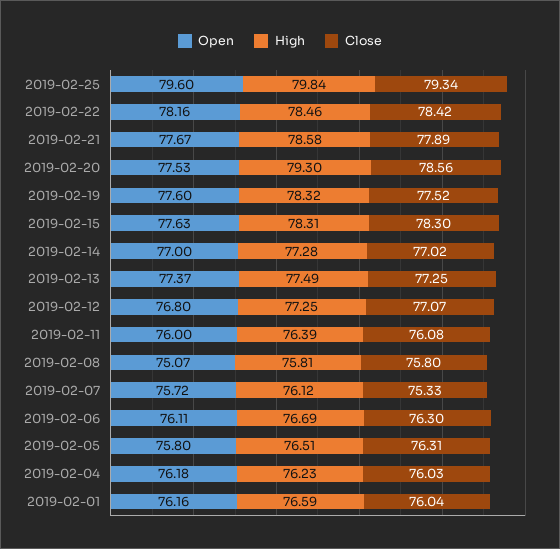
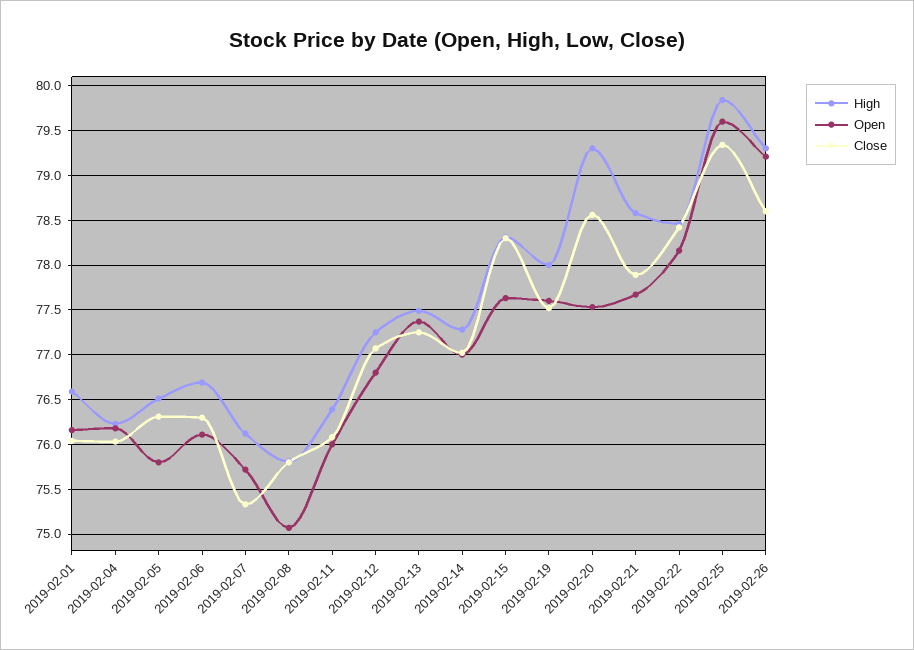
High, 2019-02-19: 78.32 -> 78
High, 2019-02-26: none -> 79.3
Open, 2019-02-26: none -> 79.2
Close, 2019-02-26: none -> 78.6

